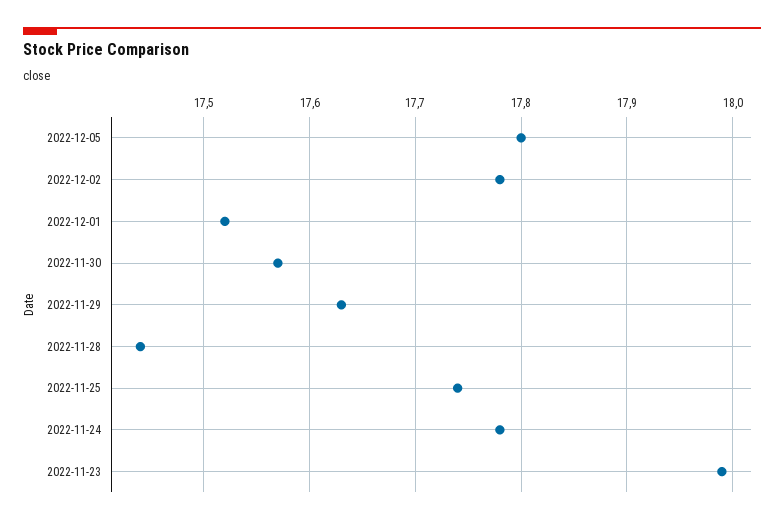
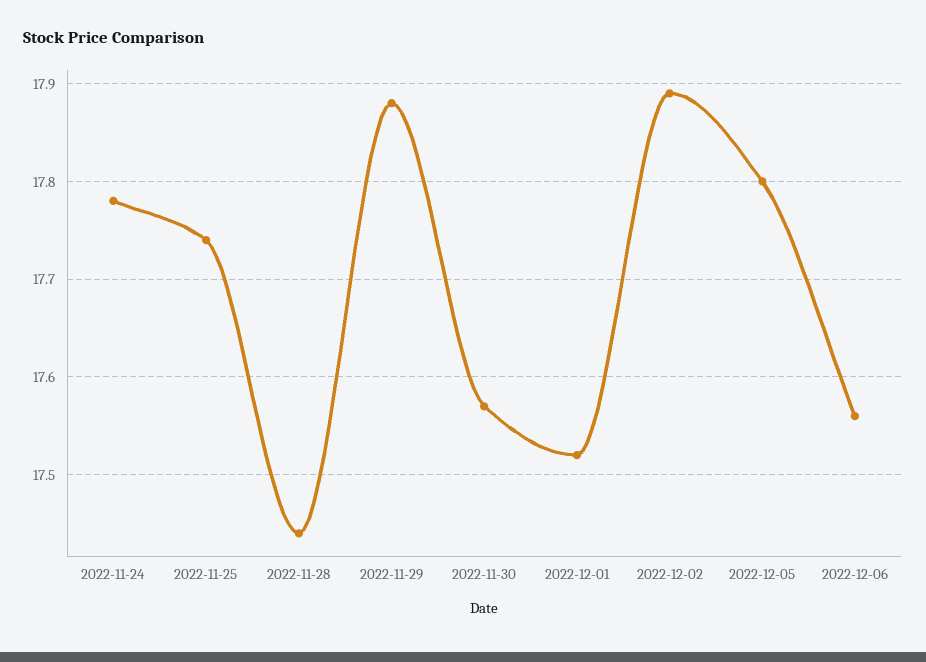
2022-12-02: 17.78 -> 17.89
2022-11-29: 17.63 -> 17.88
2022-11-23: 17.99 -> none
2022-12-06: none -> 17.56

